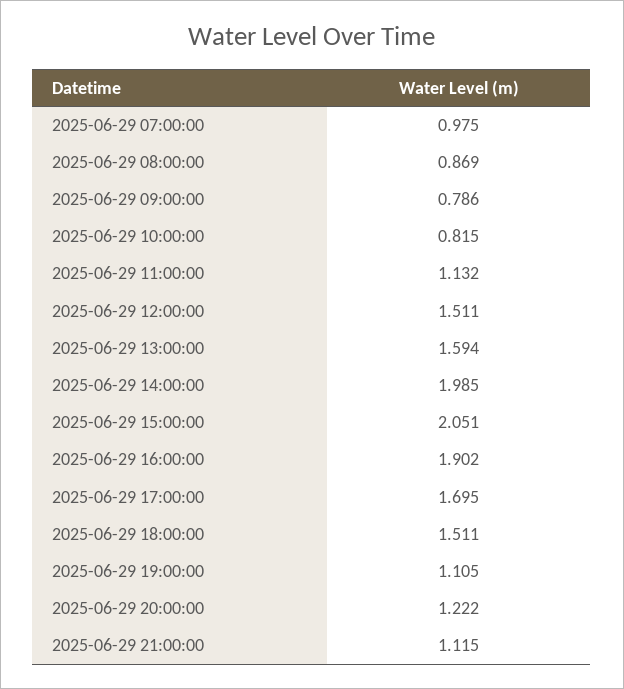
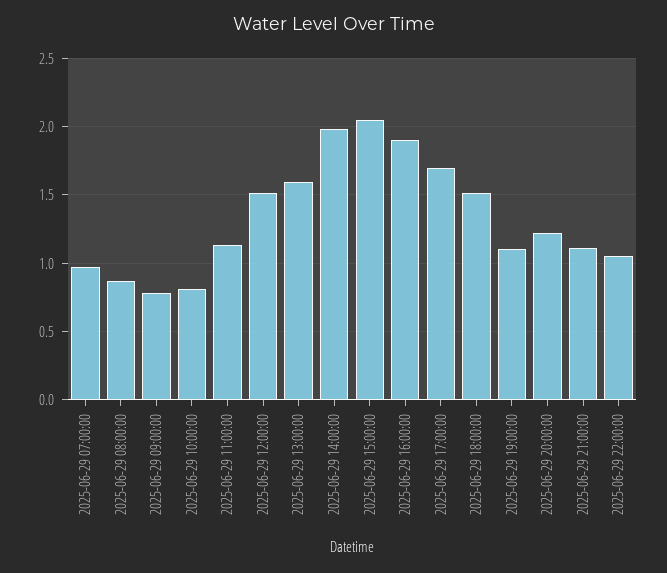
2025-06-29 22:00:00: none -> 1.05

